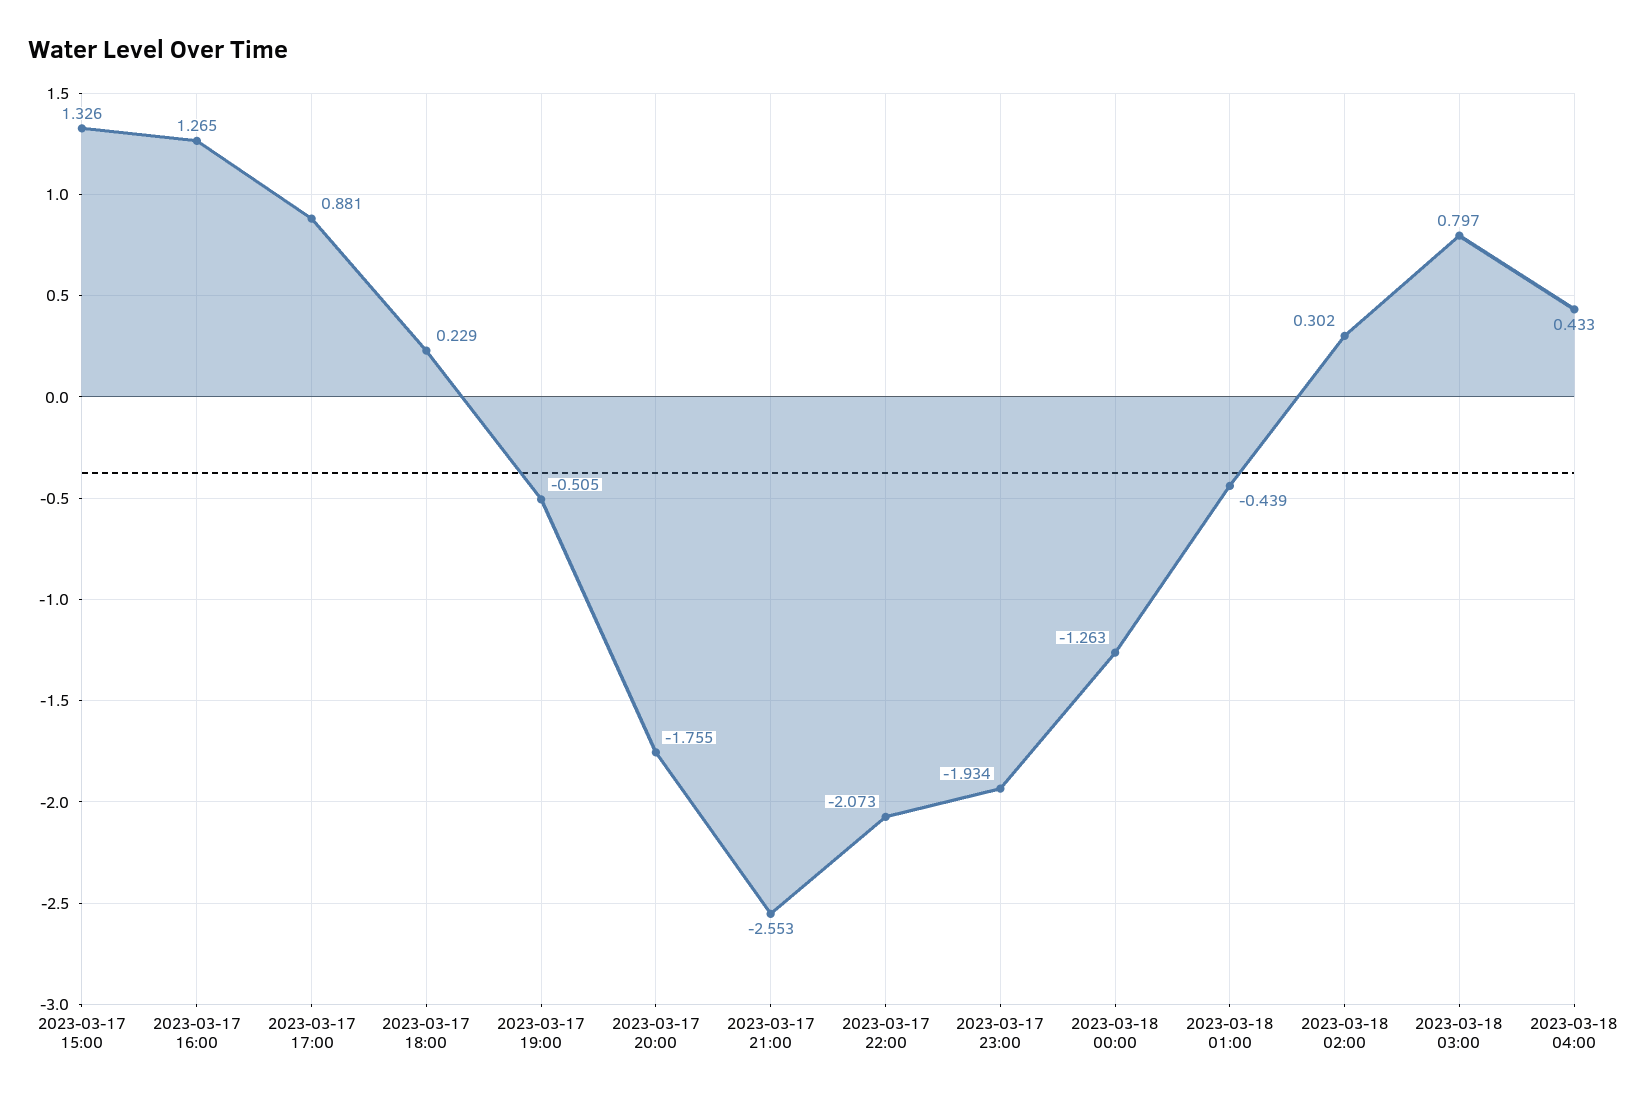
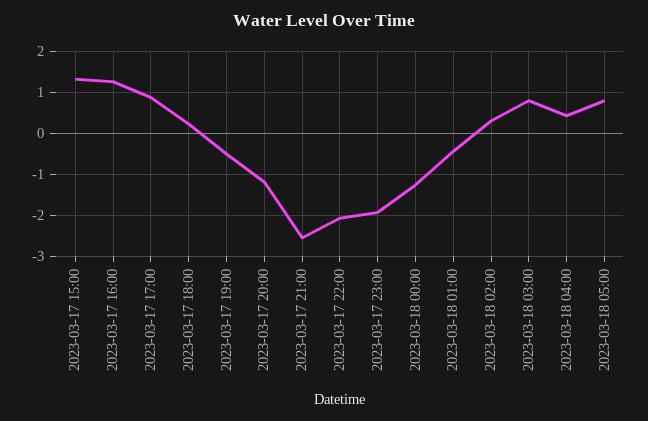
2023-03-17 20:00: -1.755 -> -1.2
2023-03-18 05:00: none -> 0.8

